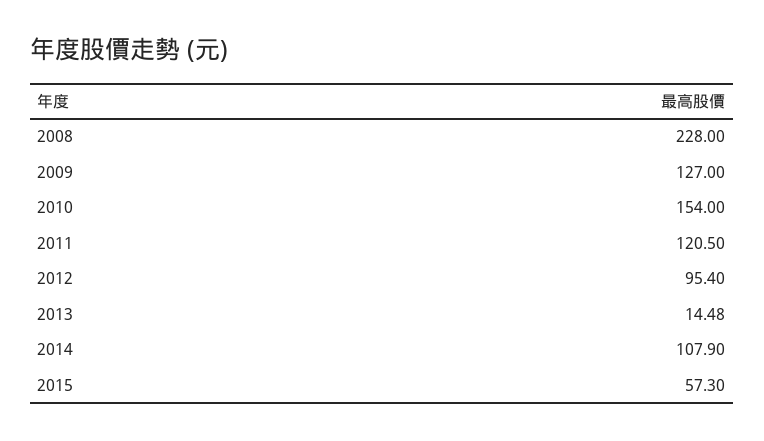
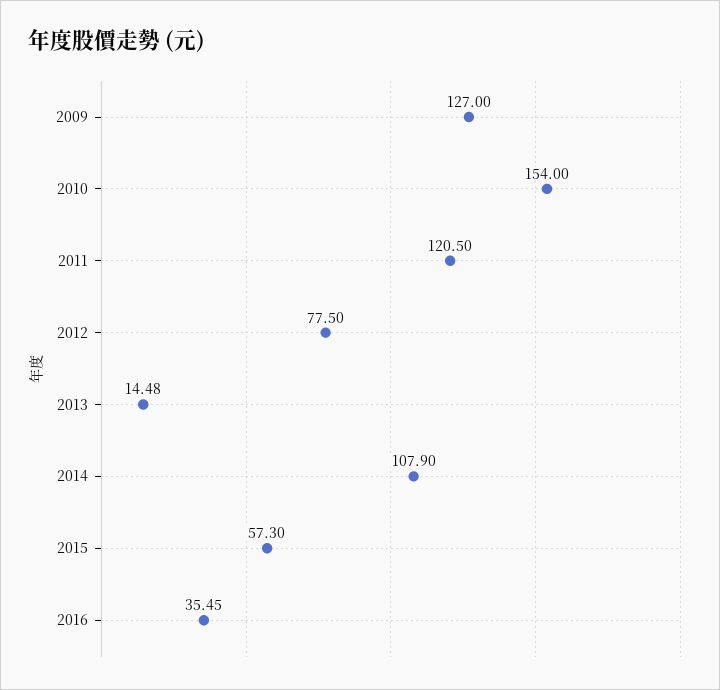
2008: 228 -> none
2012: 95.4 -> 77.5
2016: none -> 35.45

